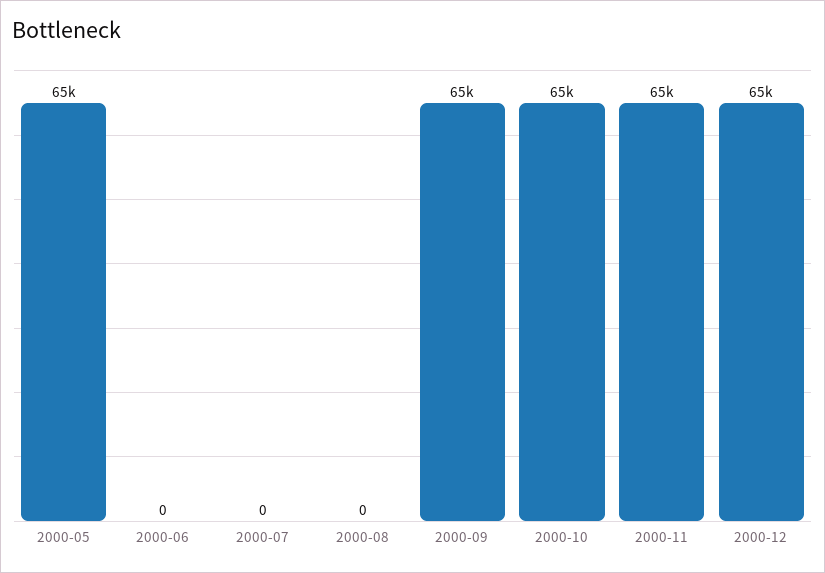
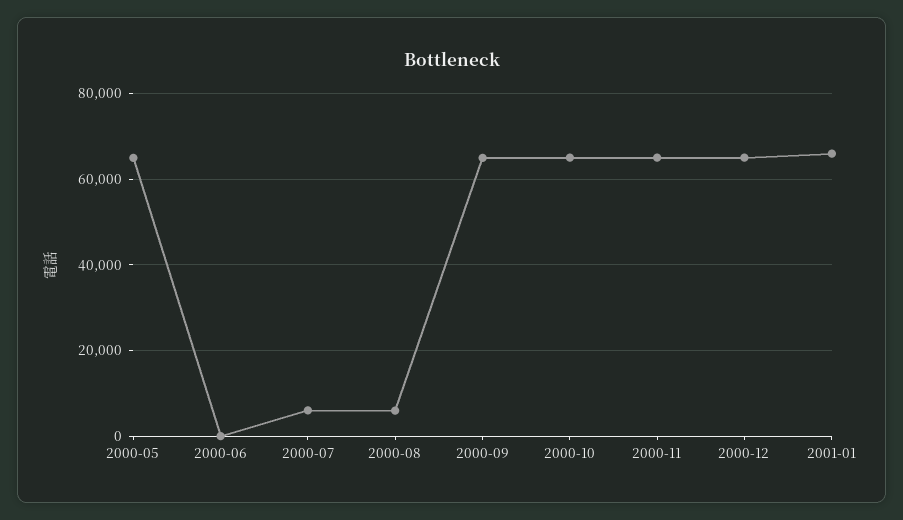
2000-07: 0 -> 6000
2000-08: 0 -> 6000
2001-01: none -> 66000

